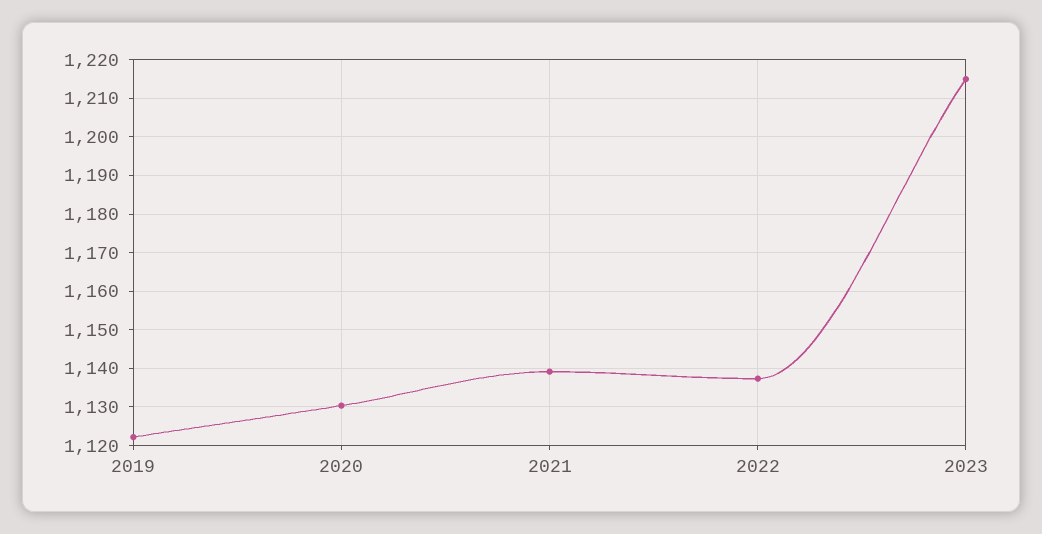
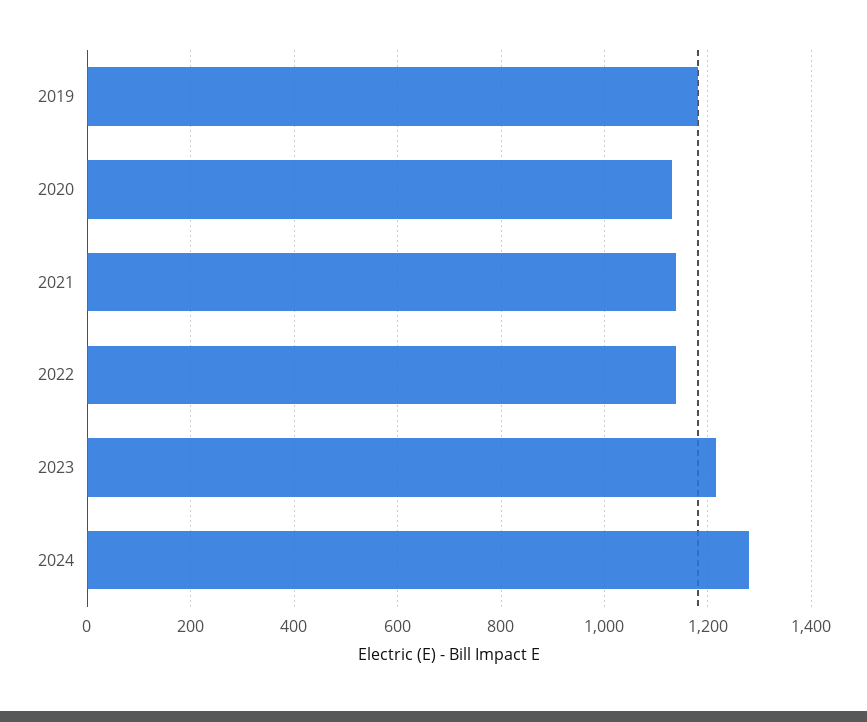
2019: 1122 -> 1180
2024: none -> 1280

